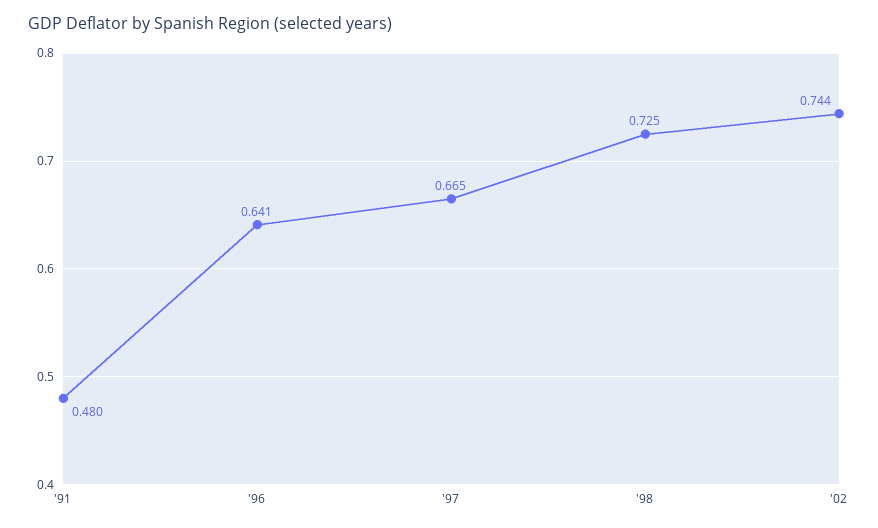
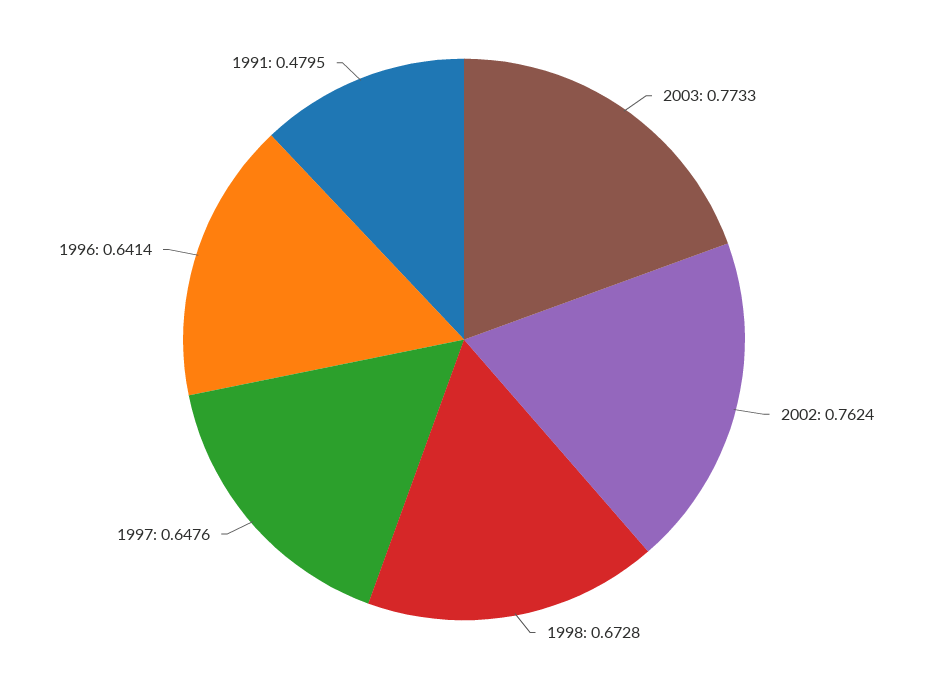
'97: 0.665 -> 0.6476
'98: 0.725 -> 0.6728
'02: 0.744 -> 0.7624
2003: none -> 0.7733

